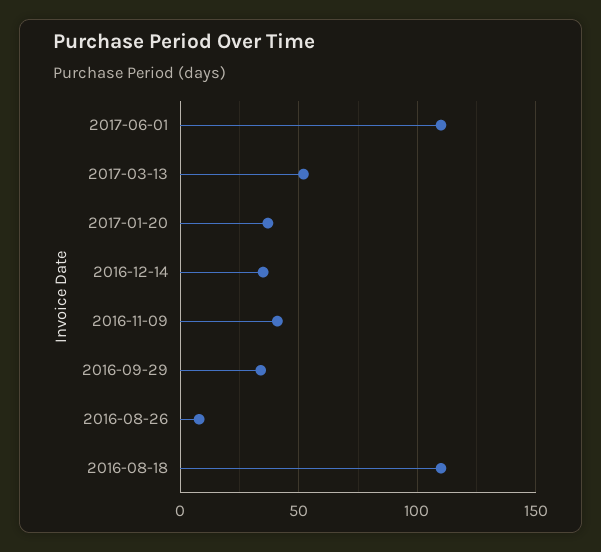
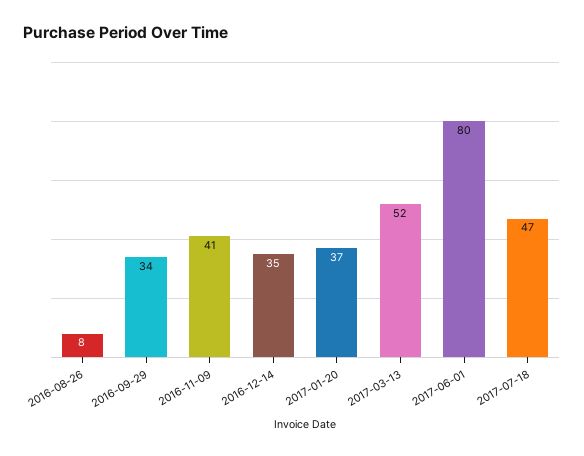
2017-06-01: 110 -> 80
2016-08-18: 110 -> none
2017-07-18: none -> 47

